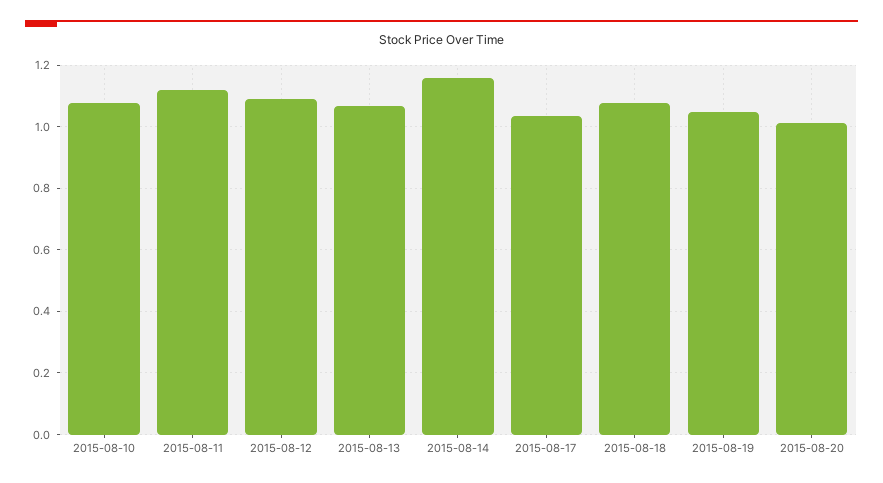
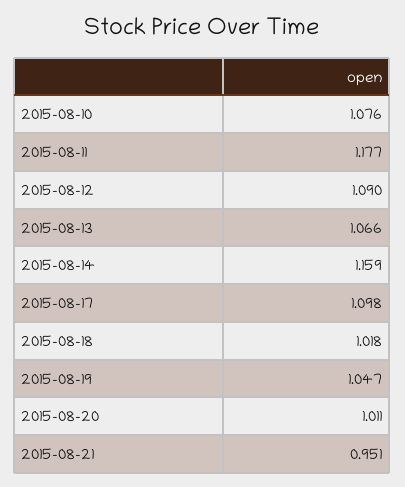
2015-08-11: 1.12 -> 1.177
2015-08-17: 1.04 -> 1.098
2015-08-18: 1.08 -> 1.018
2015-08-21: none -> 0.951

